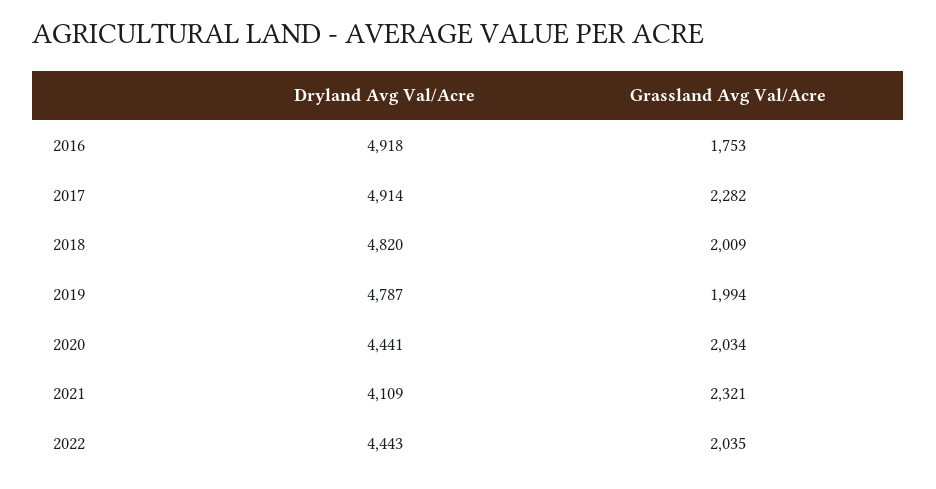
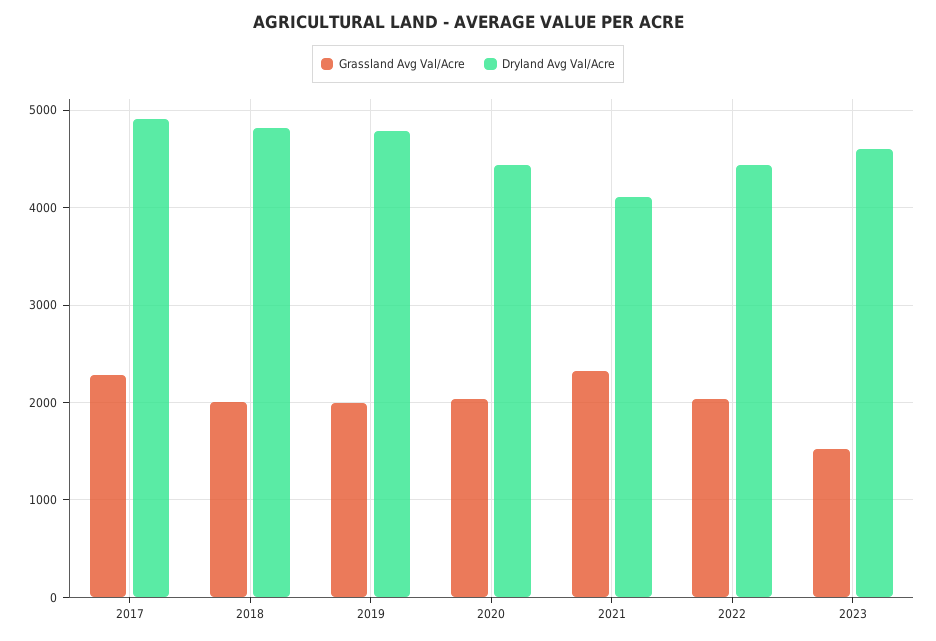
Dryland Avg Val/Acre, 2016: 4918 -> none
Grassland Avg Val/Acre, 2016: 1753 -> none
Grassland Avg Val/Acre, 2023: none -> 1500
Dryland Avg Val/Acre, 2023: none -> 4600

